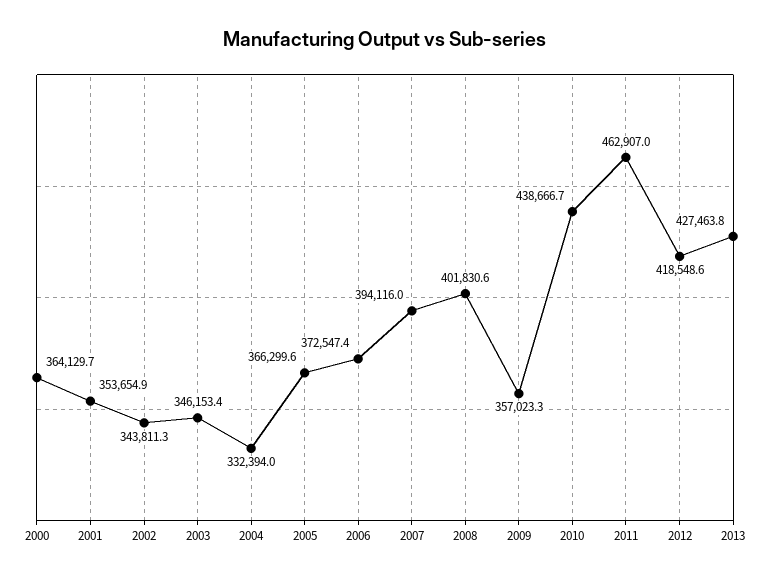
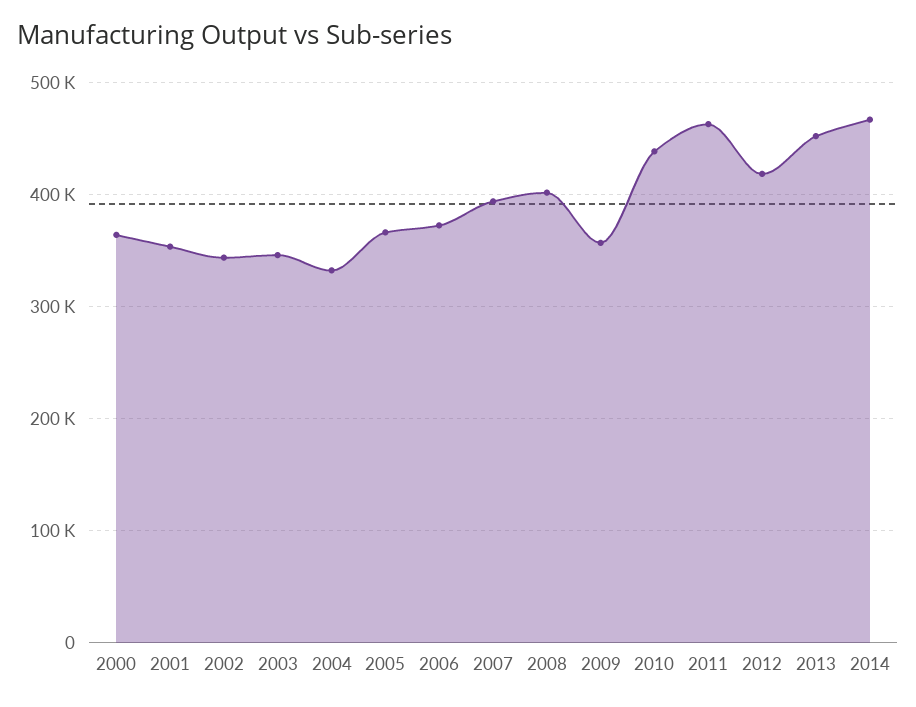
2013: 427463.8 -> 450000
2014: none -> 470000

